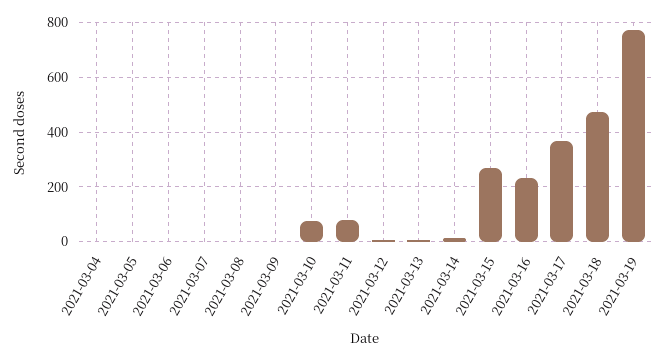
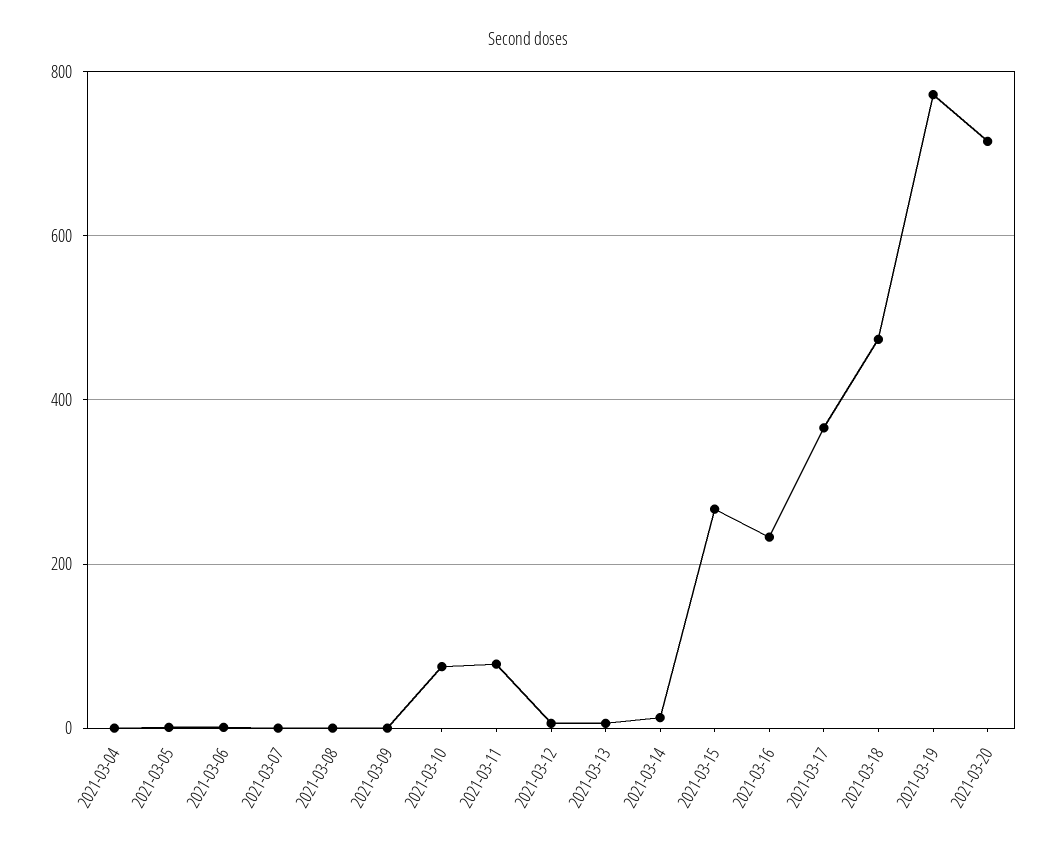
2021-03-20: none -> 720

